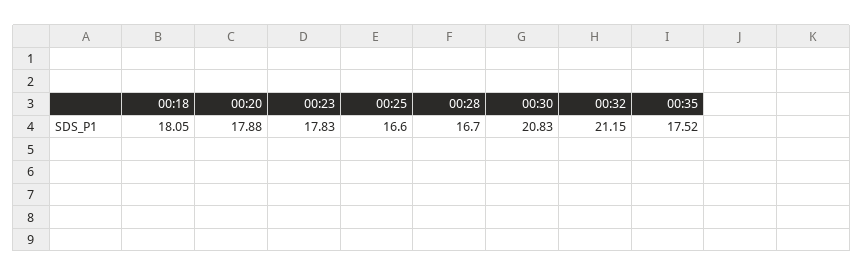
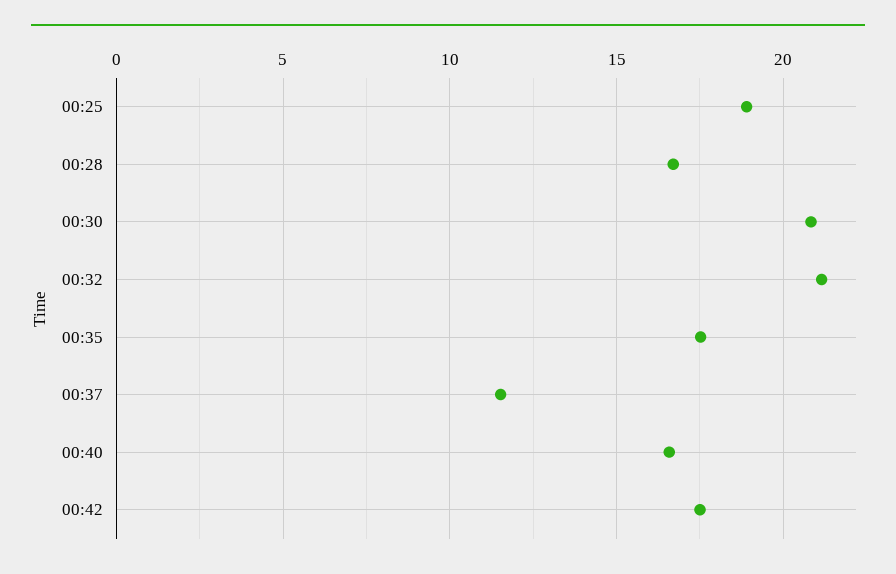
00:18: 18.05 -> none
00:20: 17.88 -> none
00:23: 17.83 -> none
00:25: 16.6 -> 19
00:37: none -> 11.5
00:40: none -> 16.5
00:42: none -> 17.5

